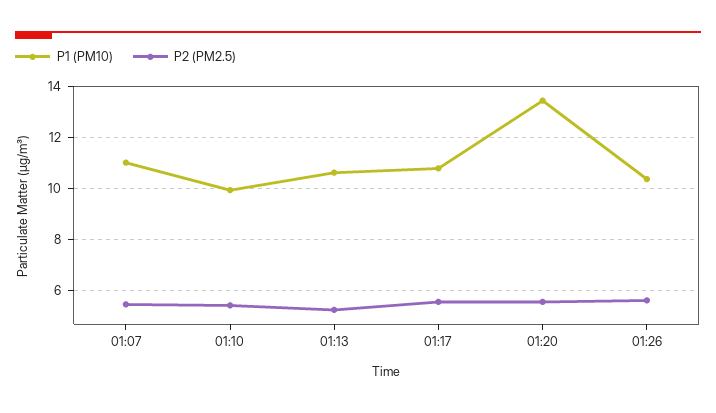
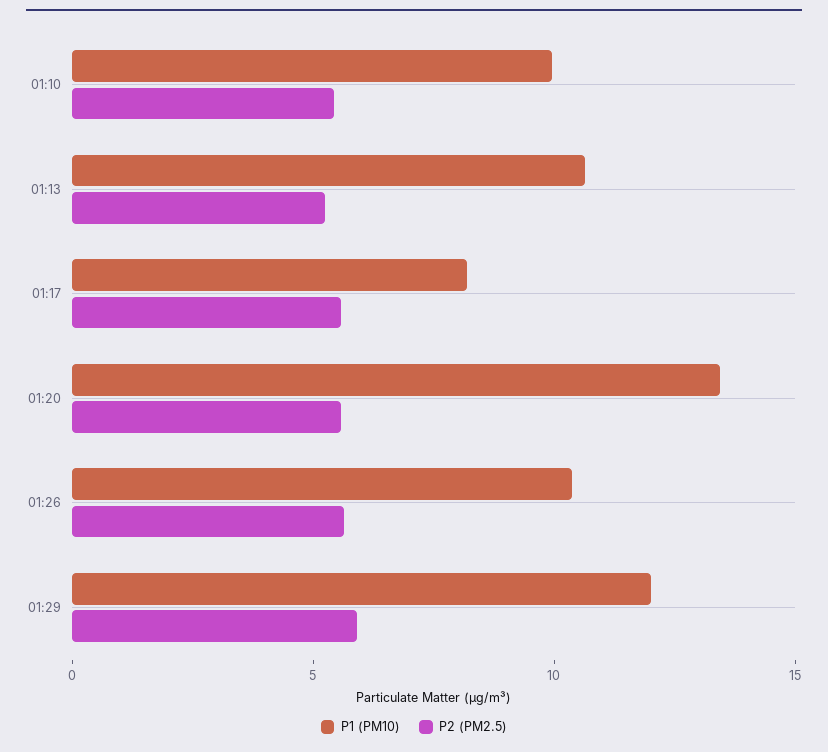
P1 (PM10), 01:07: 11 -> none
P2 (PM2.5), 01:07: 5.5 -> none
P1 (PM10), 01:17: 10.75 -> 8
P1 (PM10), 01:29: none -> 12
P2 (PM2.5), 01:29: none -> 6

